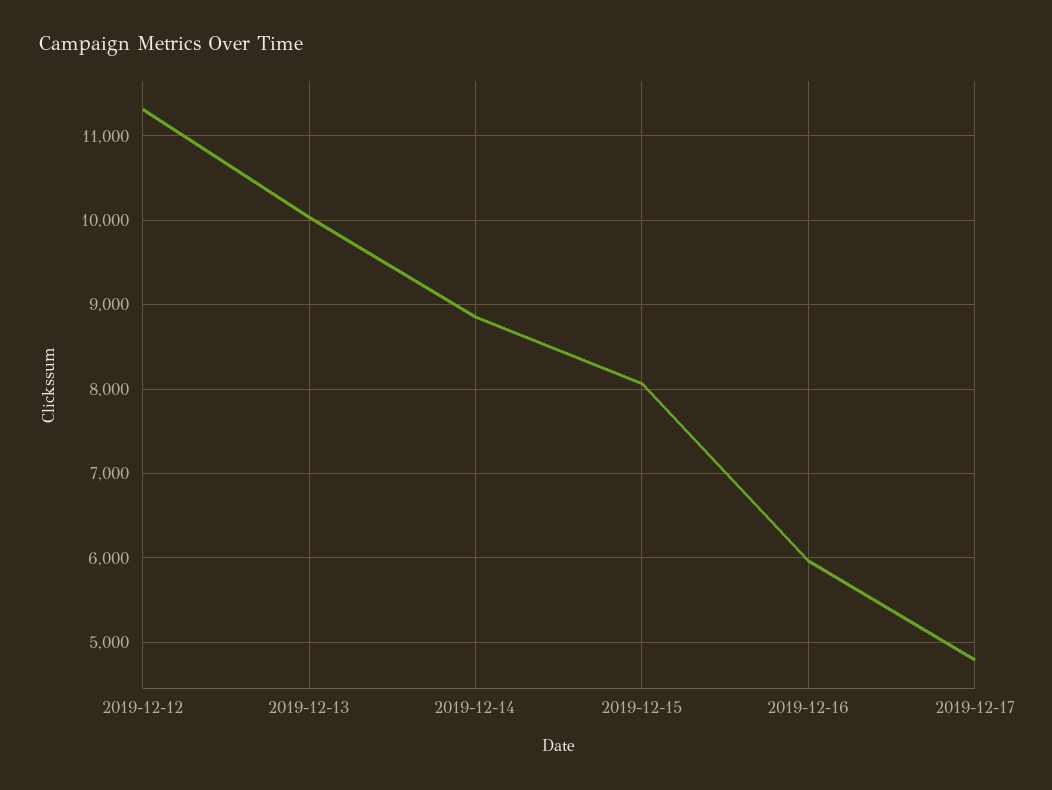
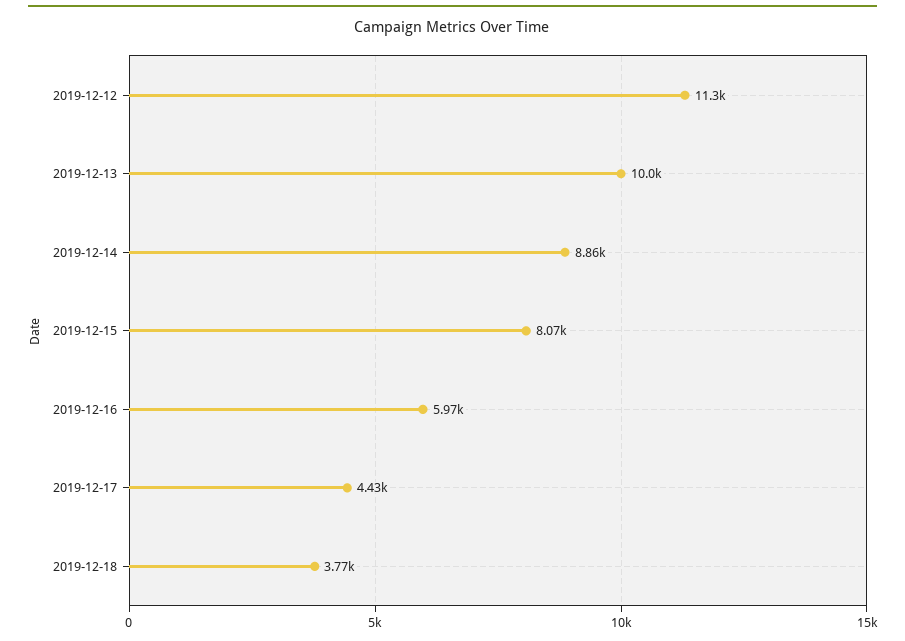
2019-12-17: 4800 -> 4430
2019-12-18: none -> 3770

